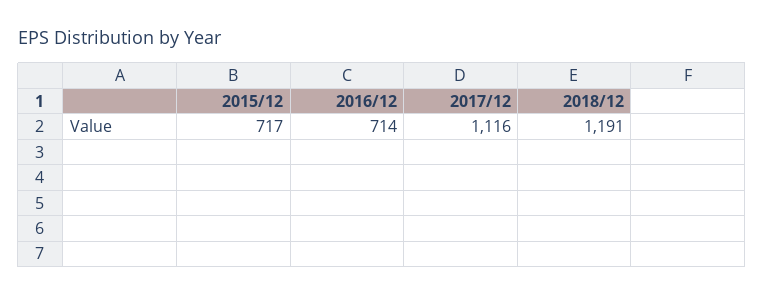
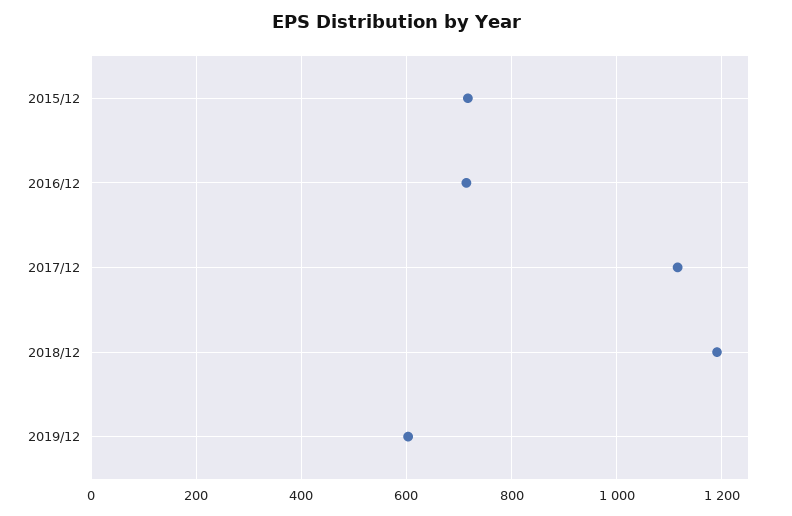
2019/12: none -> 600

